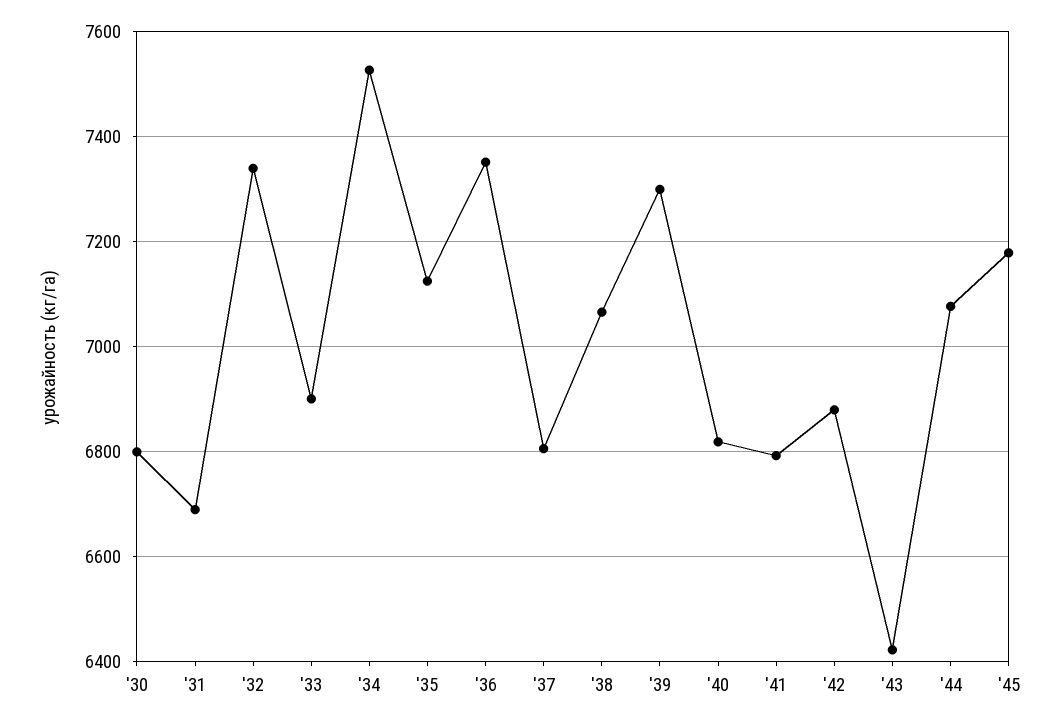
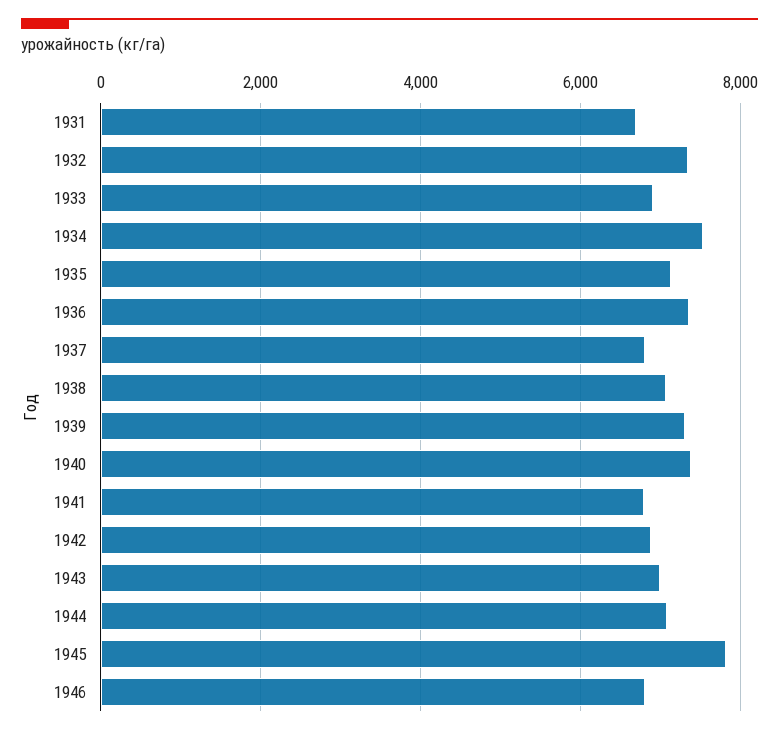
'30: 6800 -> none
'40: 6820 -> 7400
'43: 6420 -> 7000
'45: 7180 -> 7800
1946: none -> 6800

